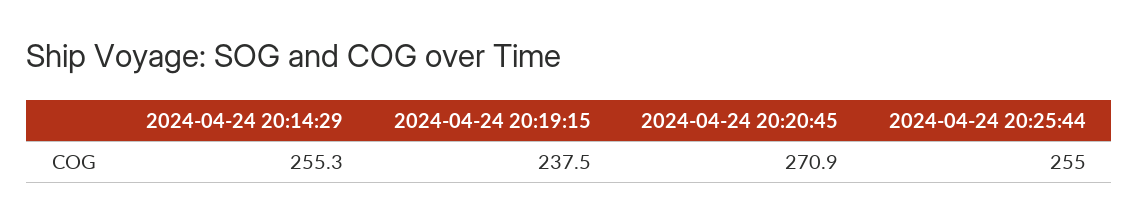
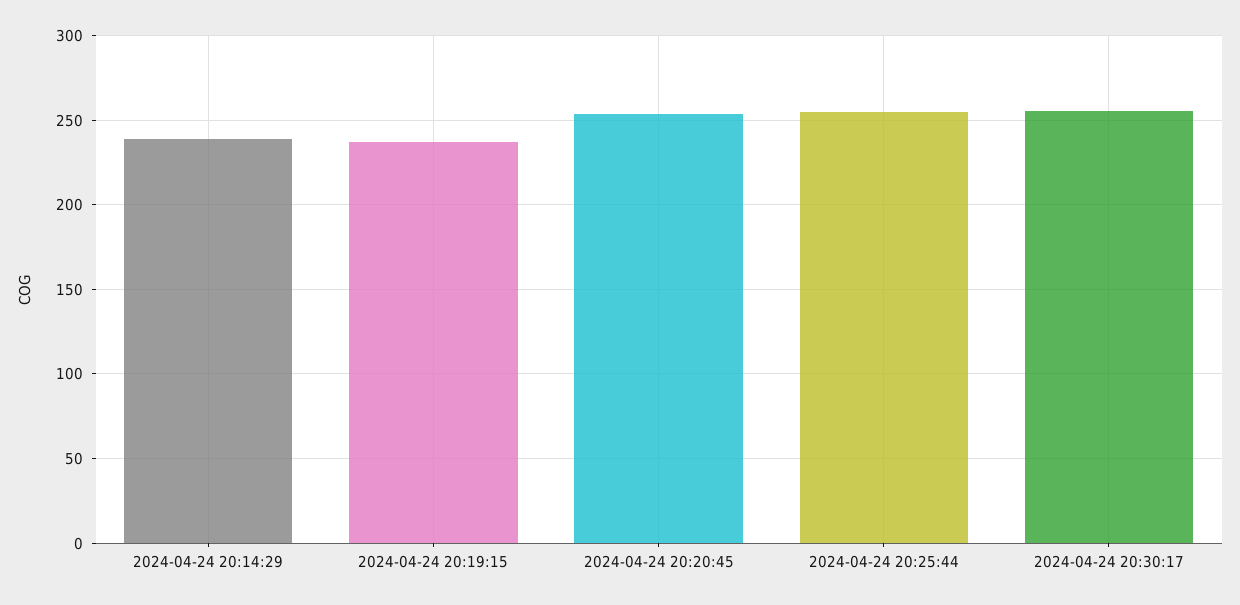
2024-04-24 20:14:29: 255.3 -> 240
2024-04-24 20:20:45: 270.9 -> 255
2024-04-24 20:30:17: none -> 255

